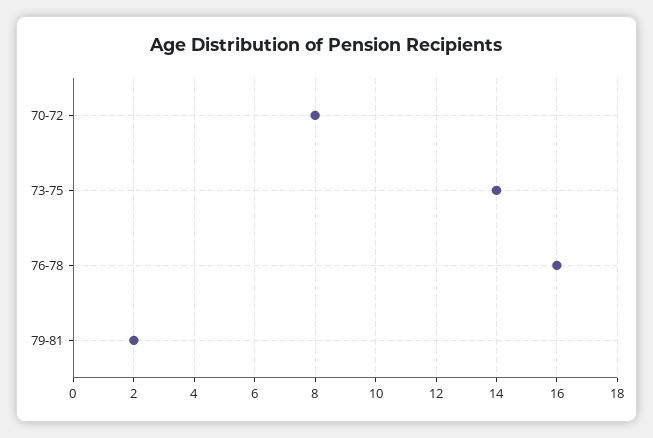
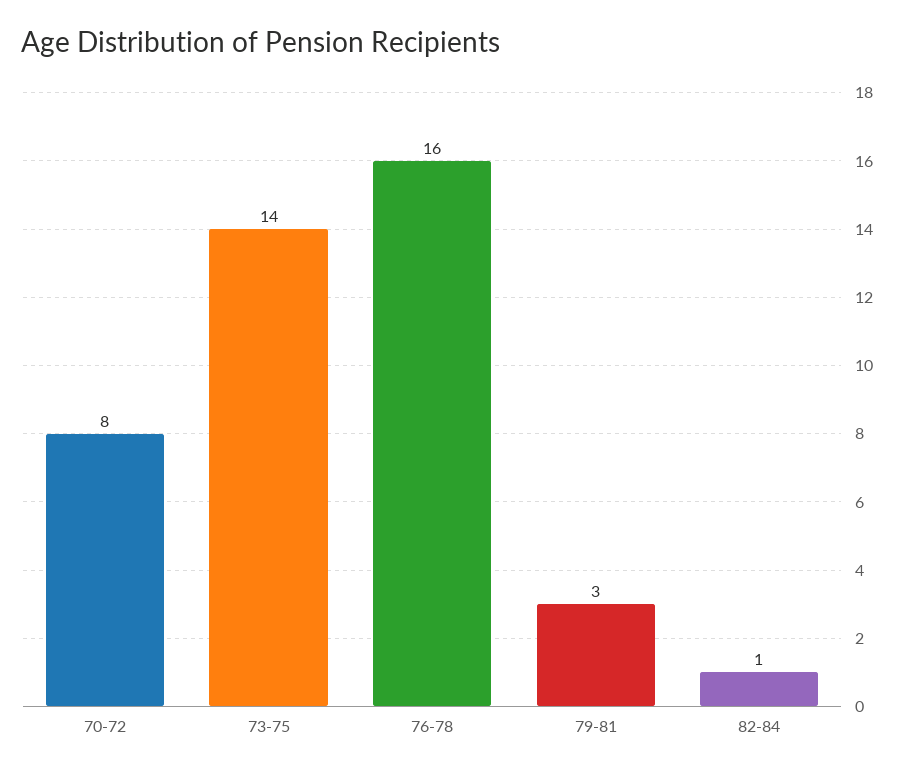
79-81: 2 -> 3
82-84: none -> 1

